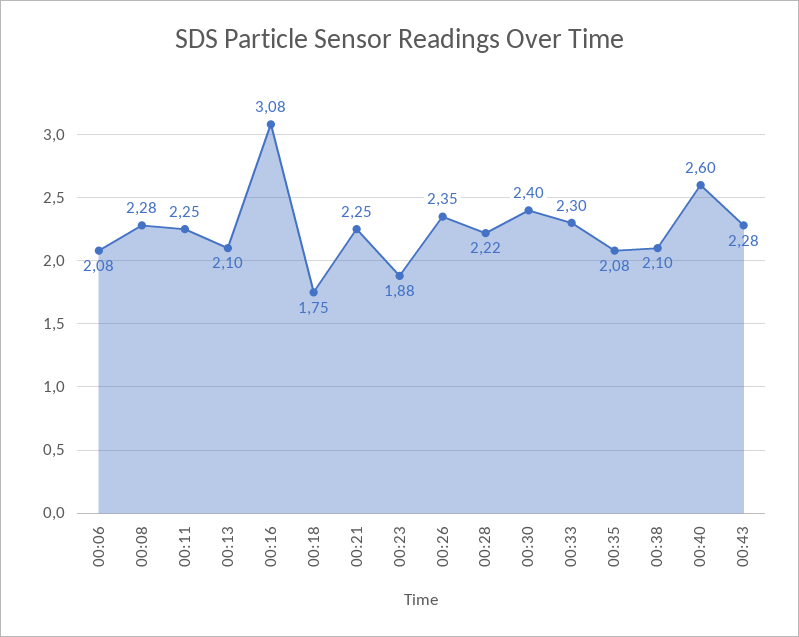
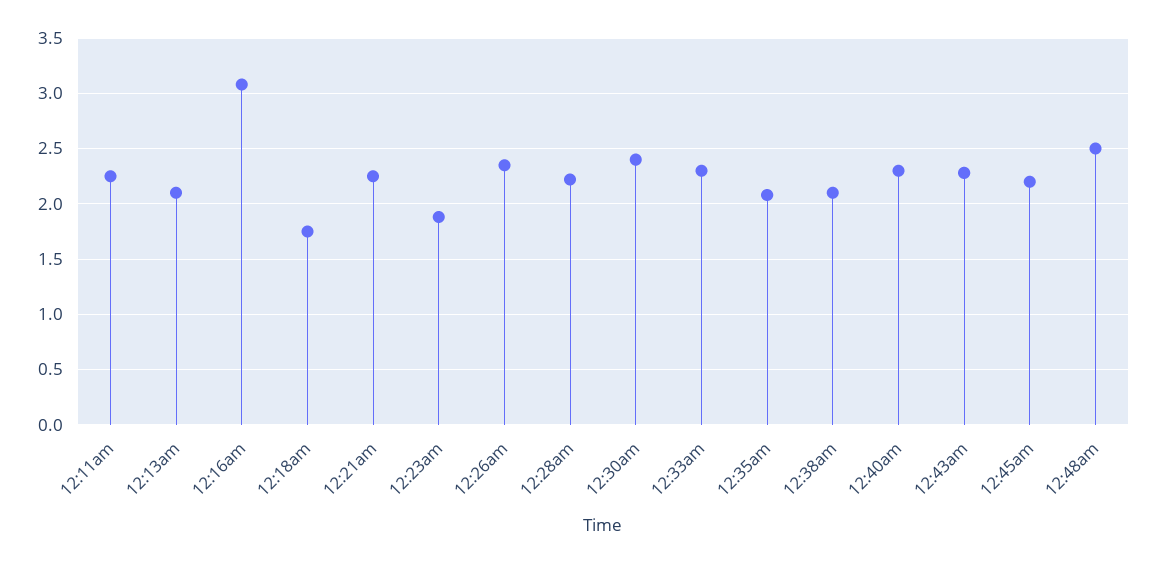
00:06: 2.08 -> none
00:08: 2.28 -> none
00:40: 2.6 -> 2.3
12:45am: none -> 2.2
12:48am: none -> 2.5

